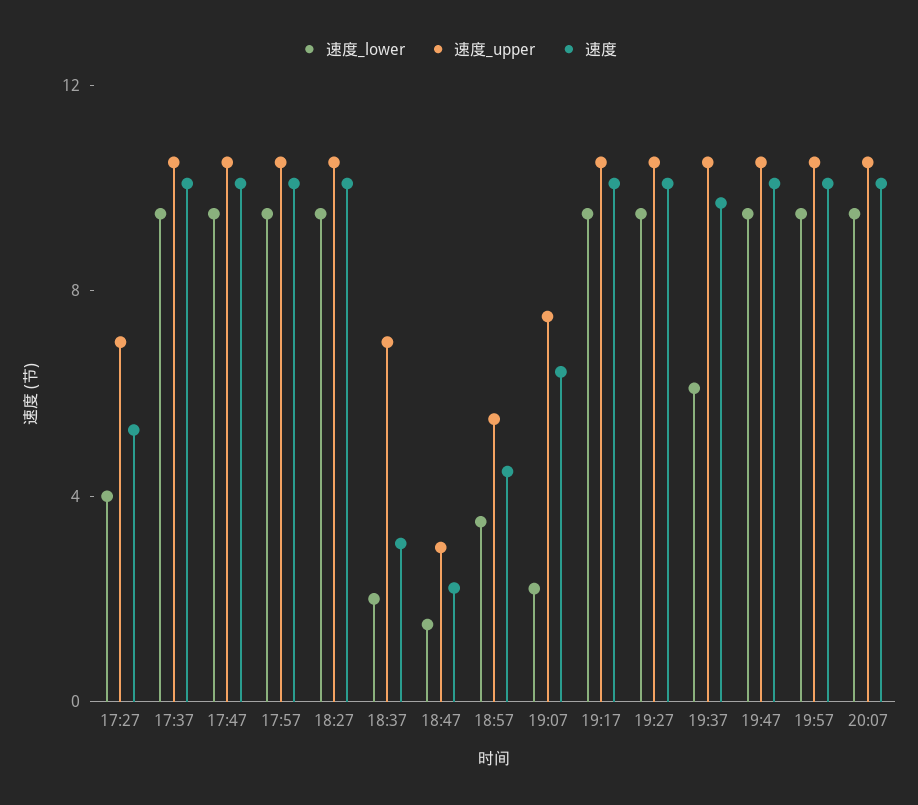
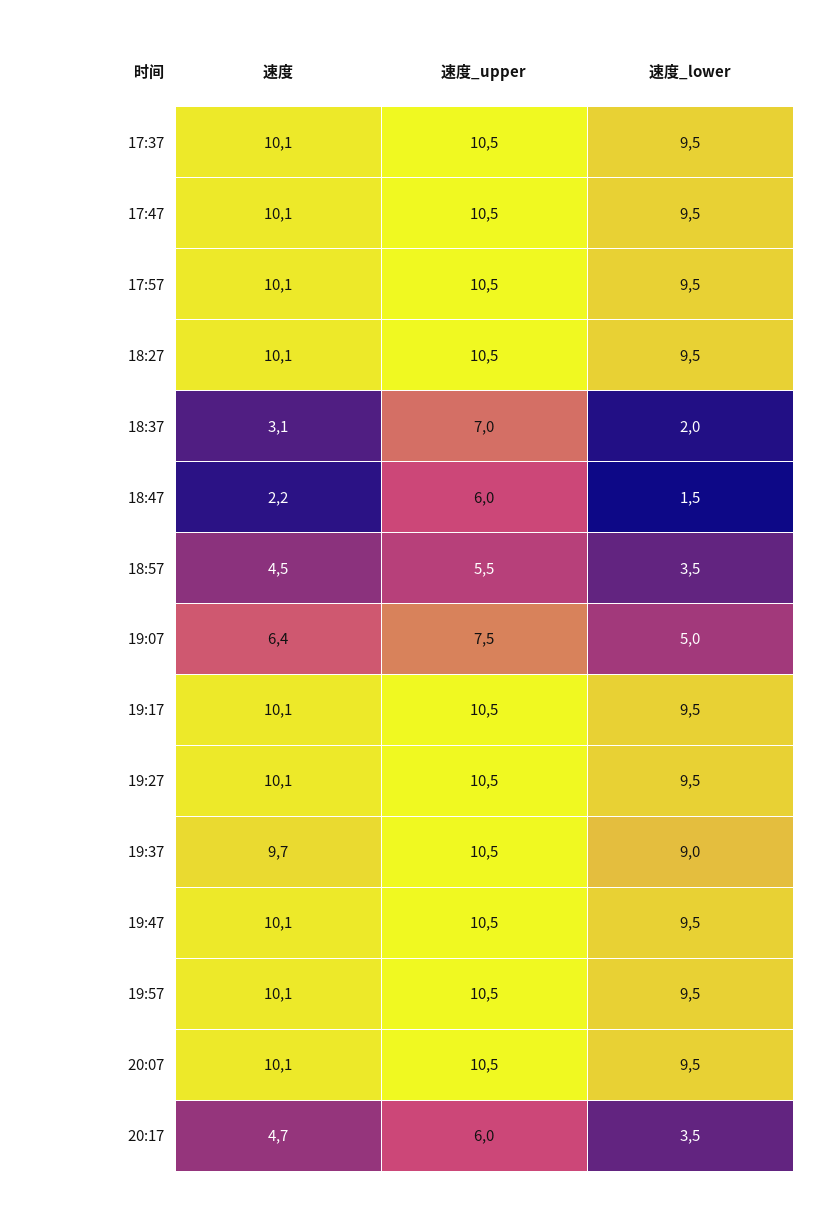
速度_lower, 17:27: 4 -> none
速度_upper, 17:27: 7 -> none
速度, 17:27: 5 -> none
速度_upper, 18:47: 3 -> 6
速度_lower, 19:07: 2 -> 5
速度_lower, 19:37: 6 -> 9
速度, 20:17: none -> 4.7
速度_upper, 20:17: none -> 6
速度_lower, 20:17: none -> 3.5

